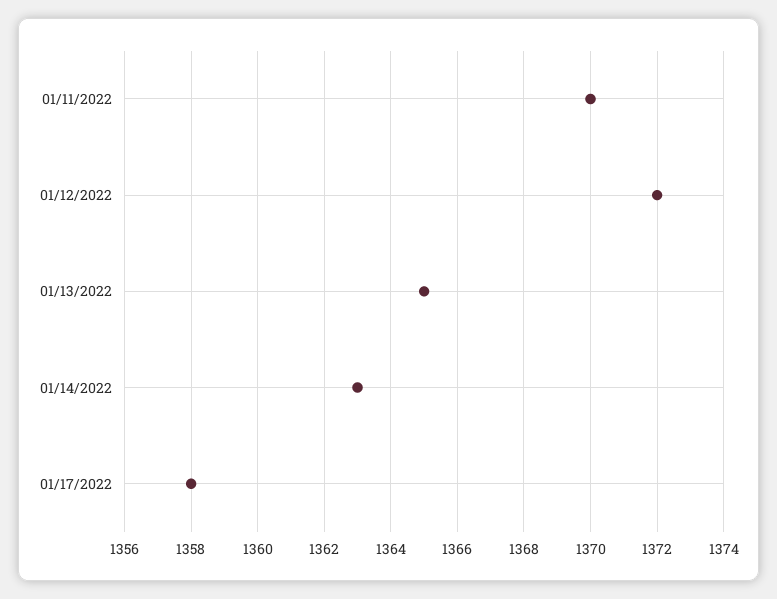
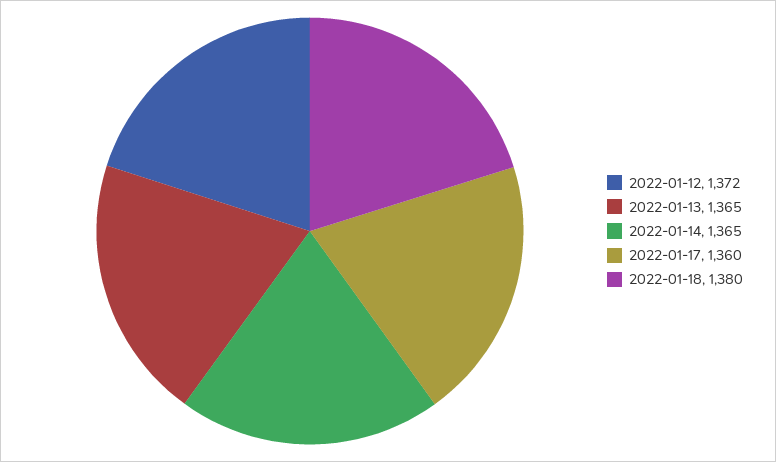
01/11/2022: 1370 -> none
01/14/2022: 1363 -> 1365
01/17/2022: 1358 -> 1360
2022-01-18: none -> 1380

